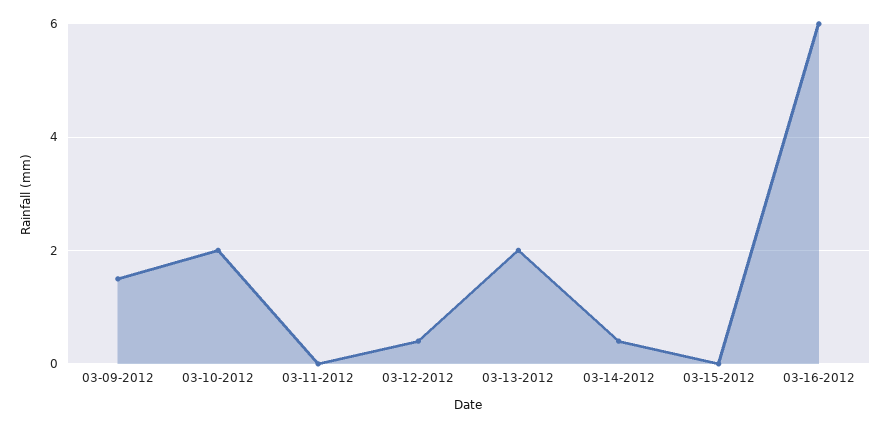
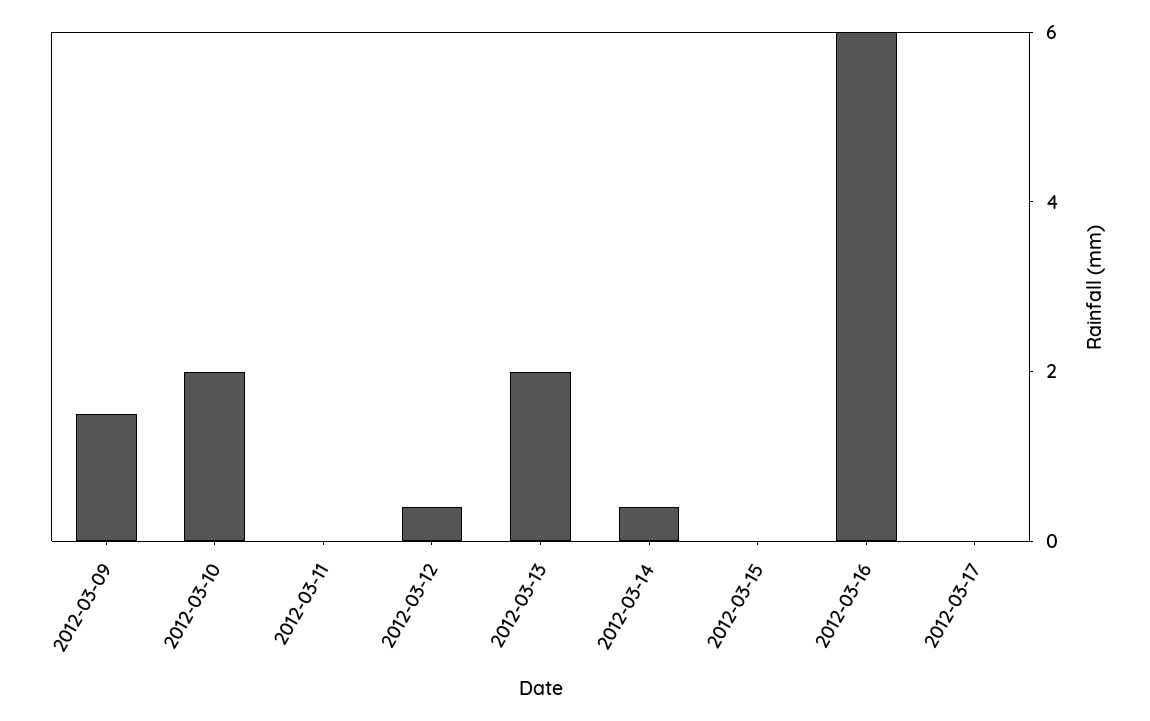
2012-03-17: none -> 0

